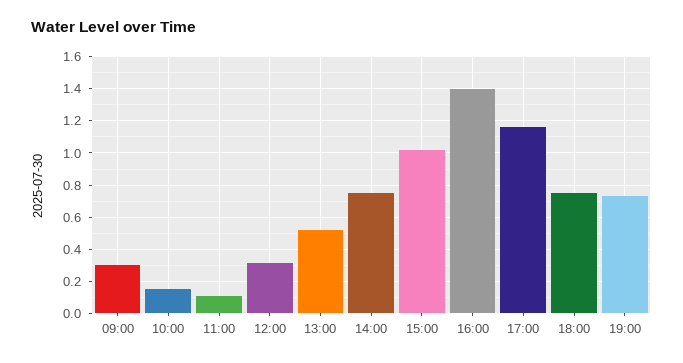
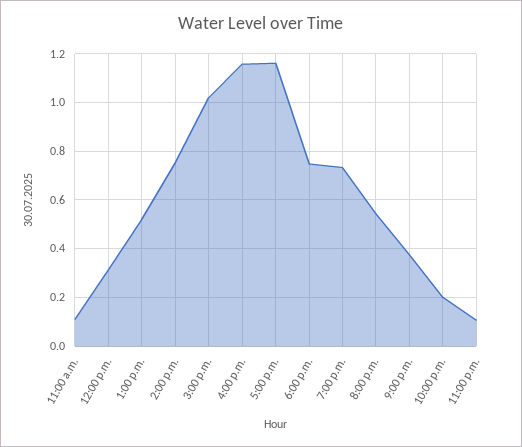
09:00: 0.3 -> none
10:00: 0.15 -> none
16:00: 1.4 -> 1.15
8:00 p.m.: none -> 0.55
9:00 p.m.: none -> 0.375
10:00 p.m.: none -> 0.2
11:00 p.m.: none -> 0.1

